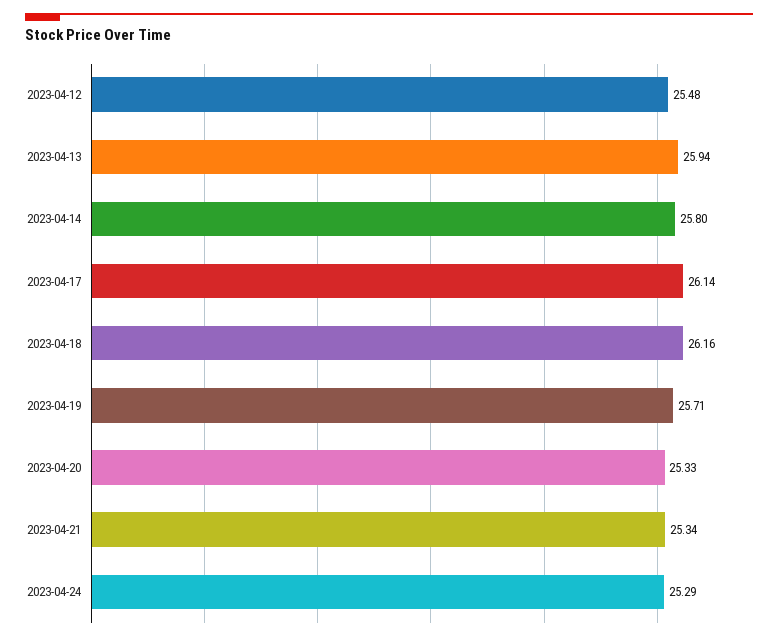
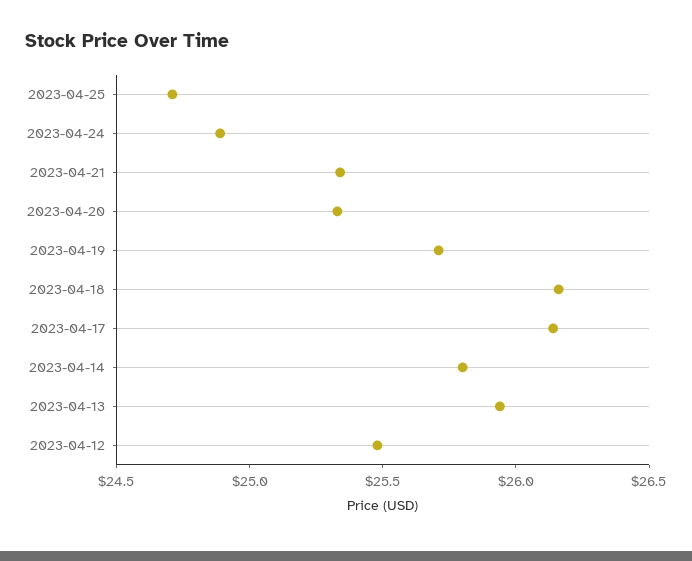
2023-04-24: 25.29 -> 24.9
2023-04-25: none -> 24.7

